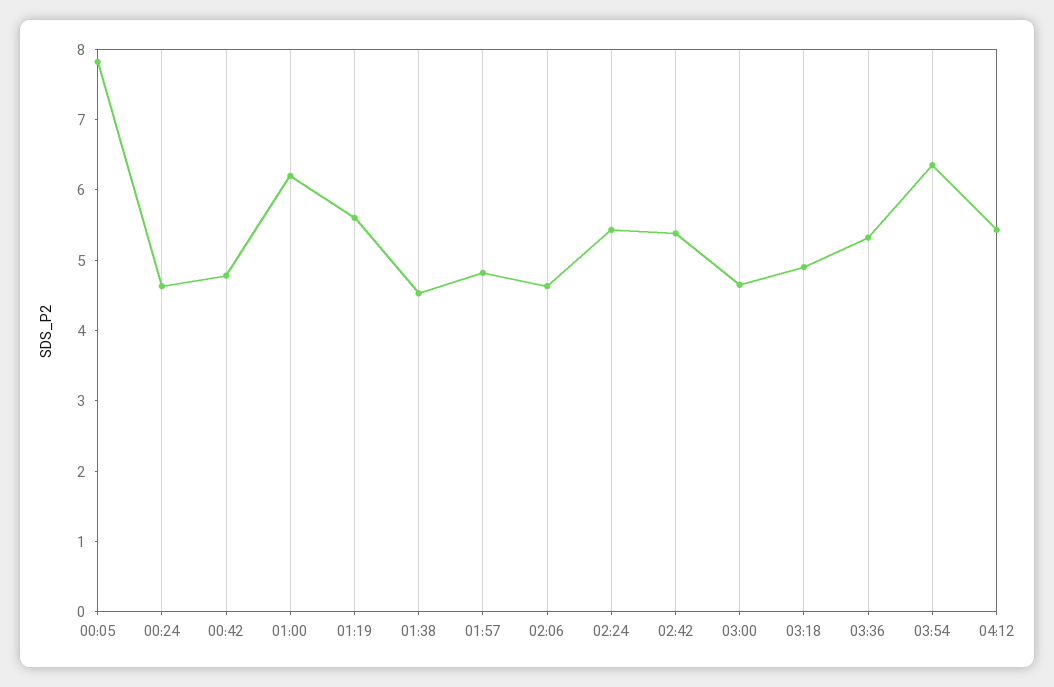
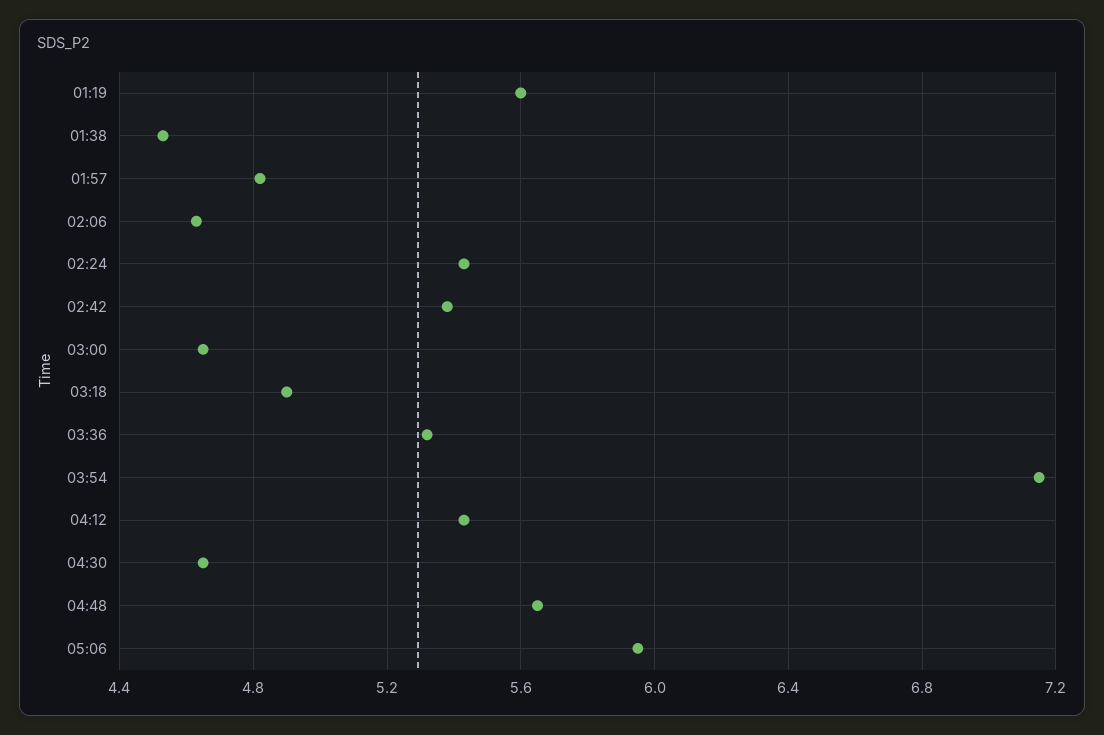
00:05: 7.8 -> none
00:24: 4.6 -> none
00:42: 4.8 -> none
01:00: 6.2 -> none
03:54: 6.4 -> 7.15
04:30: none -> 4.65
04:48: none -> 5.65
05:06: none -> 5.95

